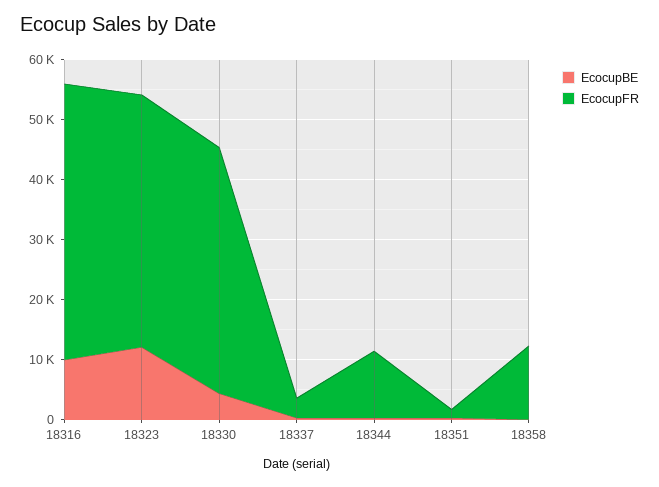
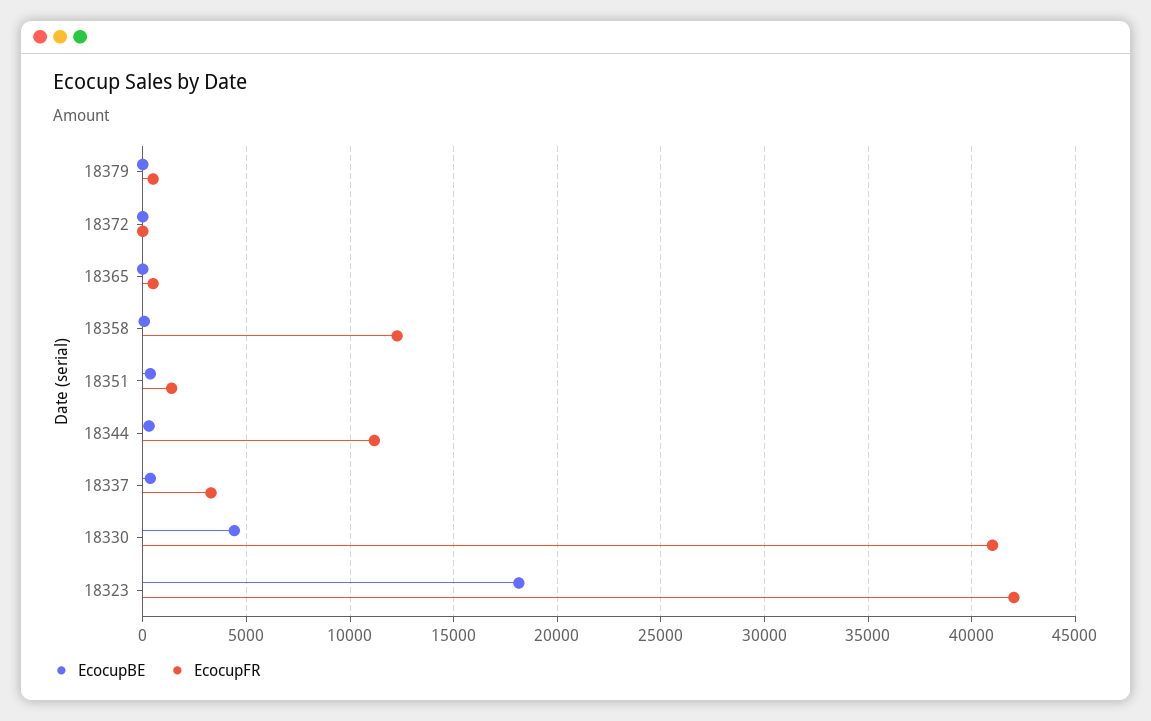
EcocupBE, 18316: 10000 -> none
EcocupFR, 18316: 46000 -> none
EcocupBE, 18323: 12000 -> 18000
EcocupBE, 18379: none -> 0
EcocupFR, 18379: none -> 500
EcocupBE, 18372: none -> 0
EcocupFR, 18372: none -> 0
EcocupBE, 18365: none -> 0
EcocupFR, 18365: none -> 500

